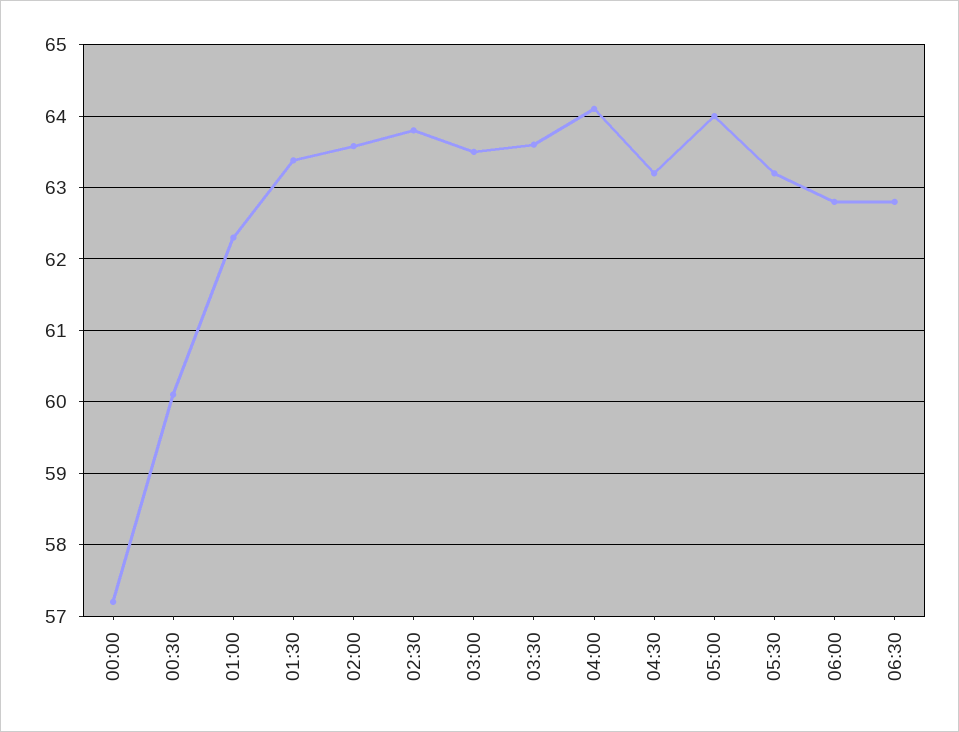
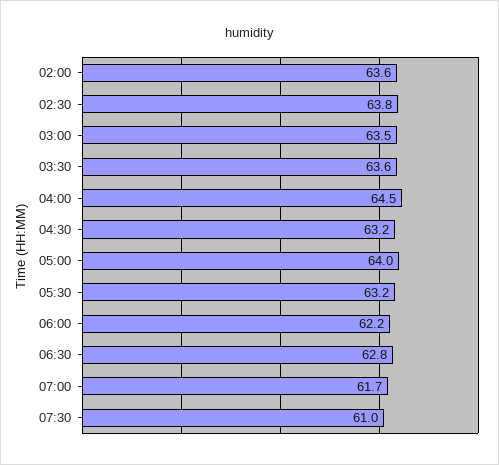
00:00: 57.2 -> none
00:30: 60.1 -> none
01:00: 62.3 -> none
01:30: 63.4 -> none
04:00: 64.1 -> 64.5
06:00: 62.8 -> 62.2
07:00: none -> 61.7
07:30: none -> 61

